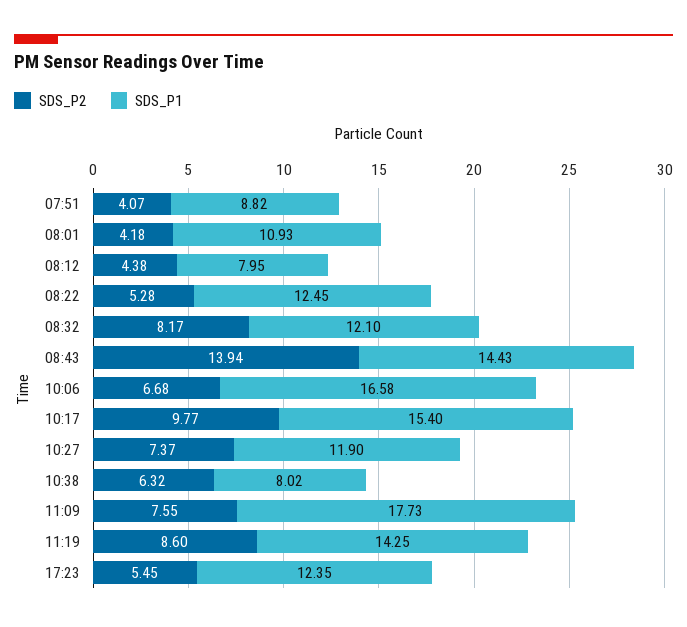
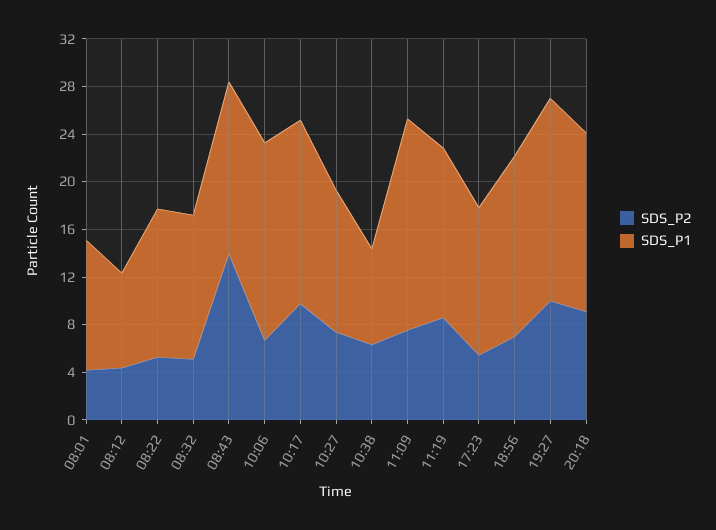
SDS_P2, 07:51: 4.07 -> none
SDS_P1, 07:51: 8.82 -> none
SDS_P2, 08:32: 8.17 -> 5
SDS_P2, 18:56: none -> 7
SDS_P1, 18:56: none -> 15
SDS_P2, 19:27: none -> 10
SDS_P1, 19:27: none -> 17
SDS_P2, 20:18: none -> 9
SDS_P1, 20:18: none -> 15

